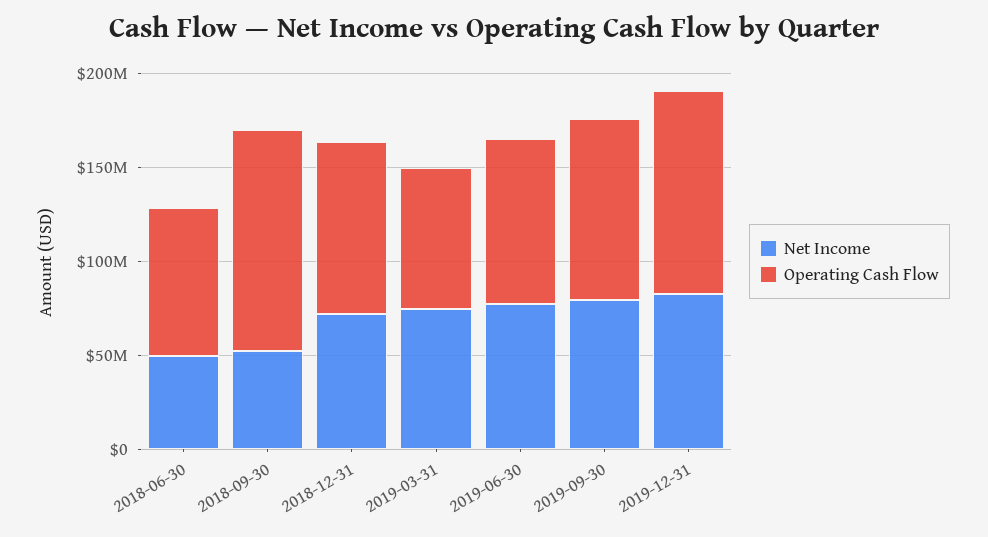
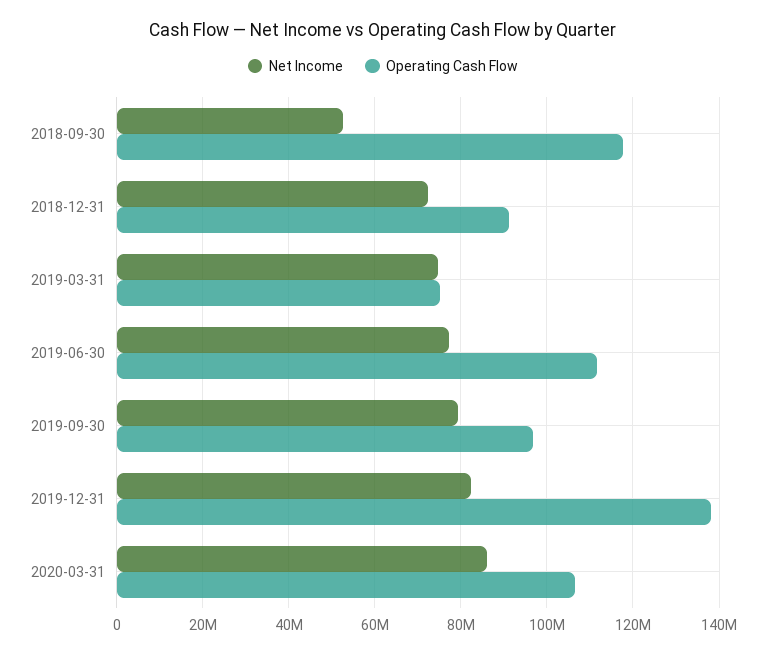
Net Income, 2018-06-30: 50000000 -> none
Operating Cash Flow, 2018-06-30: 80000000 -> none
Operating Cash Flow, 2019-06-30: 90000000 -> 112000000
Operating Cash Flow, 2019-12-31: 110000000 -> 138000000
Net Income, 2020-03-31: none -> 86000000
Operating Cash Flow, 2020-03-31: none -> 106000000

